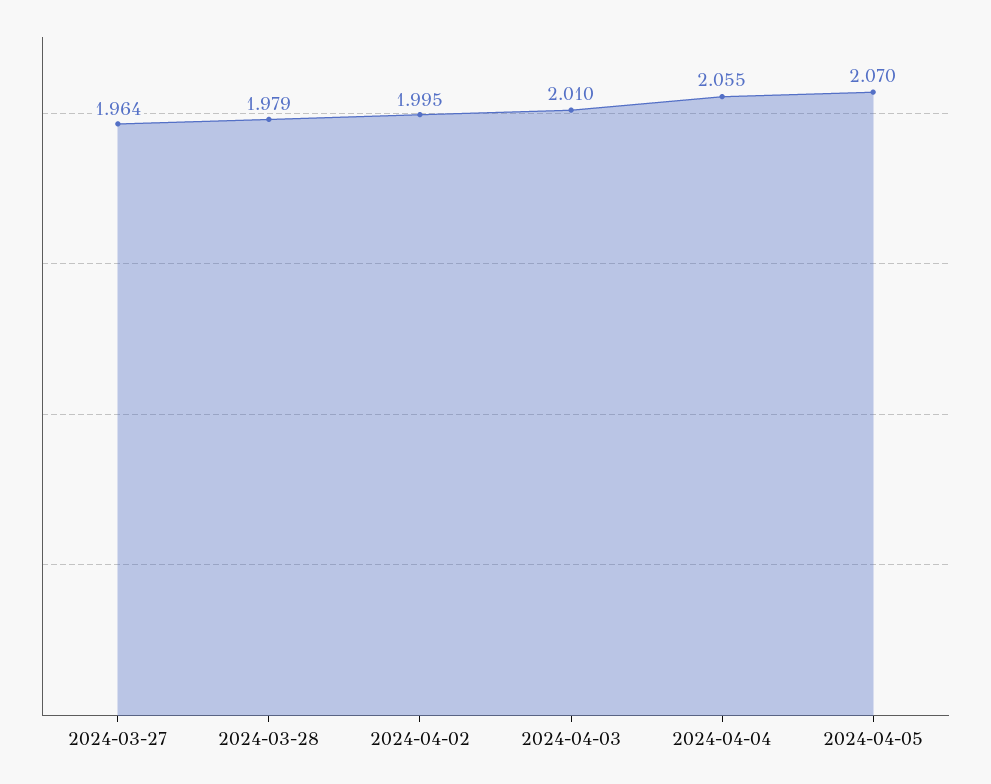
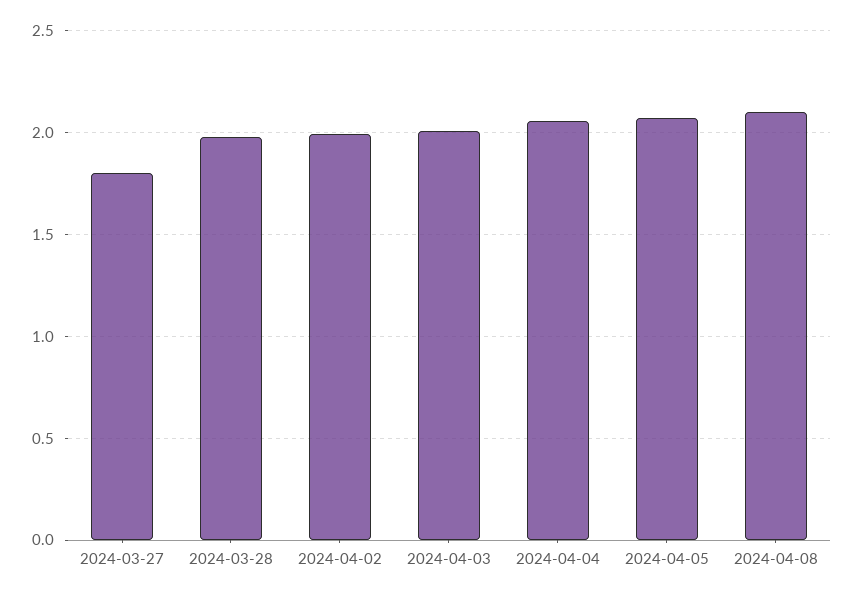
2024-03-27: 1.964 -> 1.8
2024-04-08: none -> 2.1

